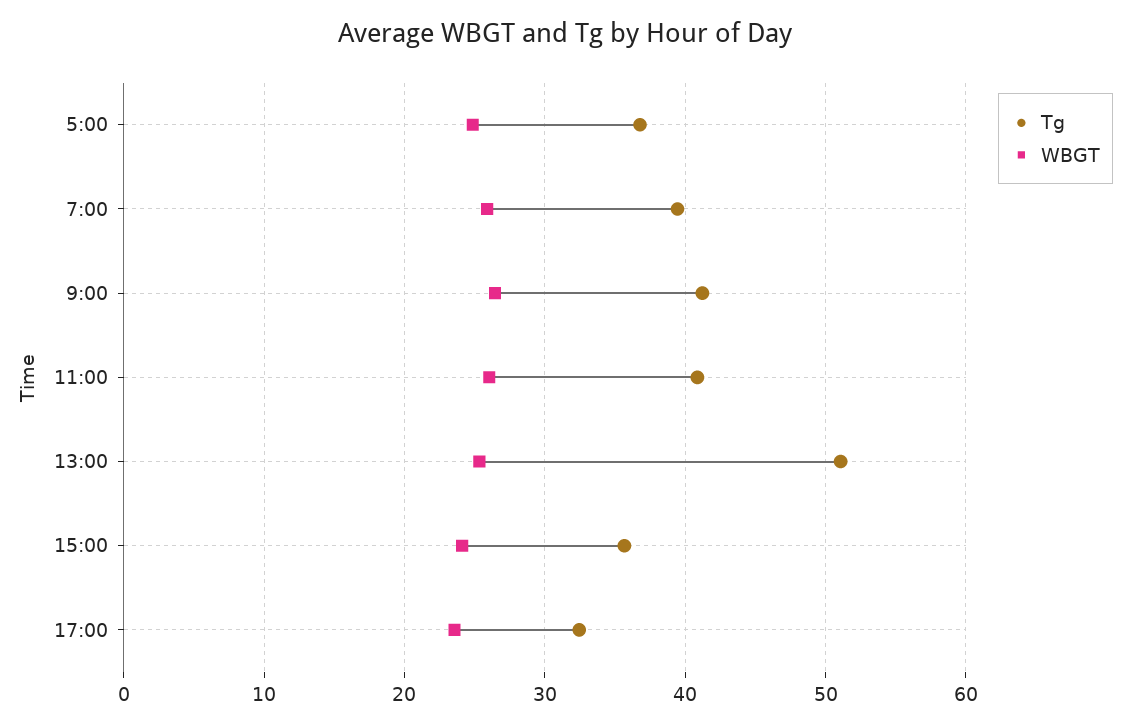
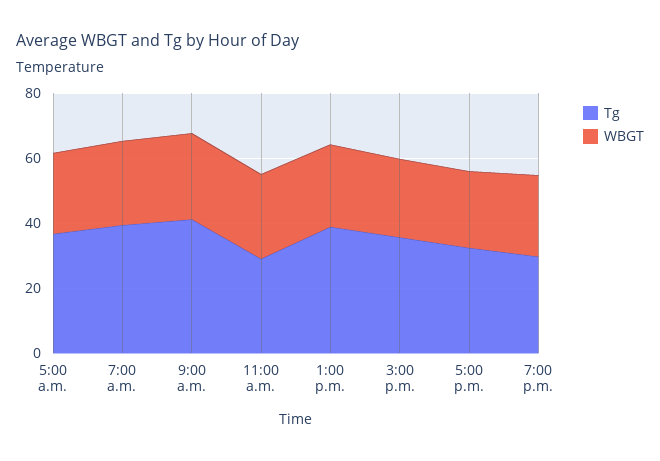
Tg, 11:00: 41 -> 30
Tg, 13:00: 51 -> 40
Tg, 7:00 p.m.: none -> 30
WBGT, 7:00 p.m.: none -> 25

